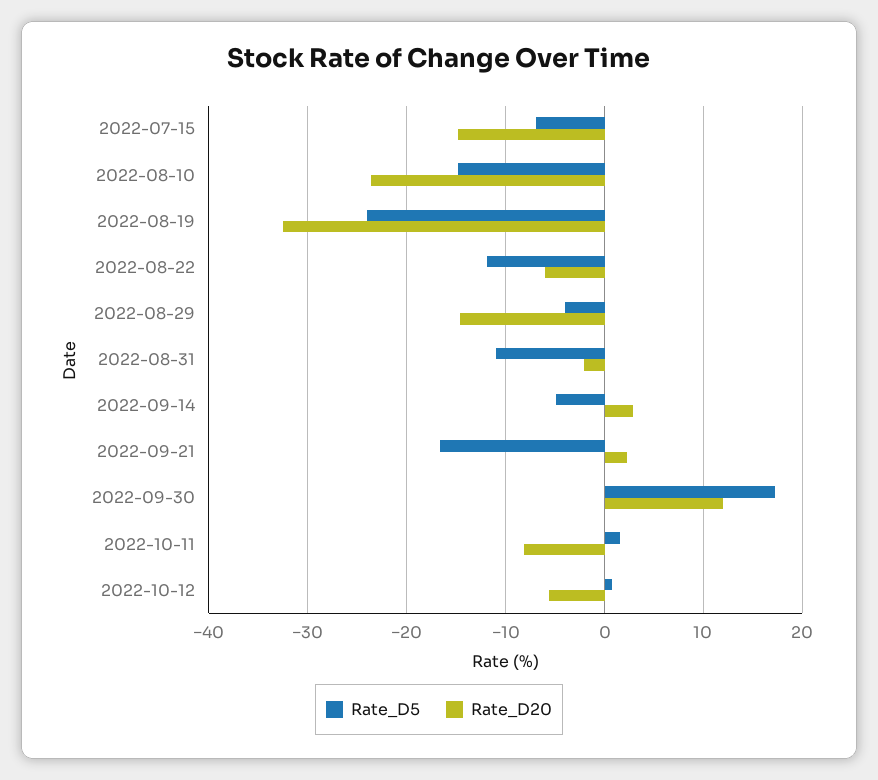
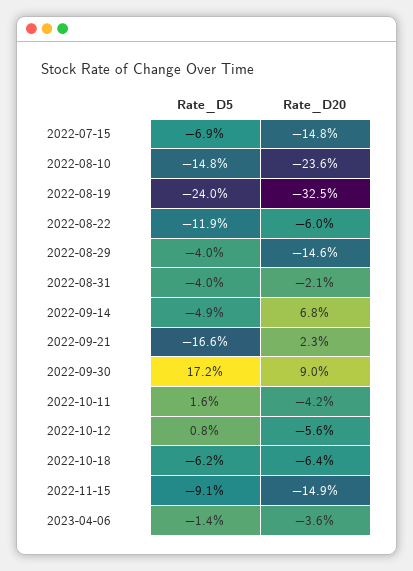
Rate_D5, 2022-08-31: -11 -> -4
Rate_D20, 2022-09-14: 3 -> 6.8
Rate_D20, 2022-09-30: 12 -> 9
Rate_D20, 2022-10-11: -8 -> -4.2
Rate_D5, 2022-10-18: none -> -6.2
Rate_D20, 2022-10-18: none -> -6.4
Rate_D5, 2022-11-15: none -> -9.1
Rate_D20, 2022-11-15: none -> -14.9
Rate_D5, 2023-04-06: none -> -1.4
Rate_D20, 2023-04-06: none -> -3.6

